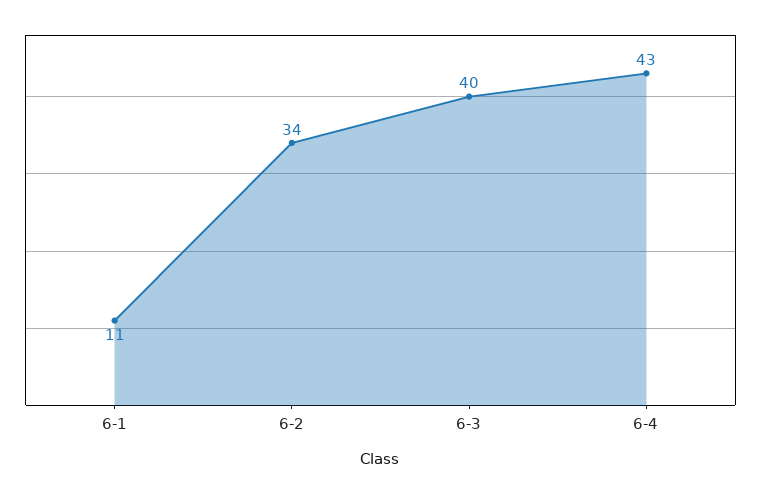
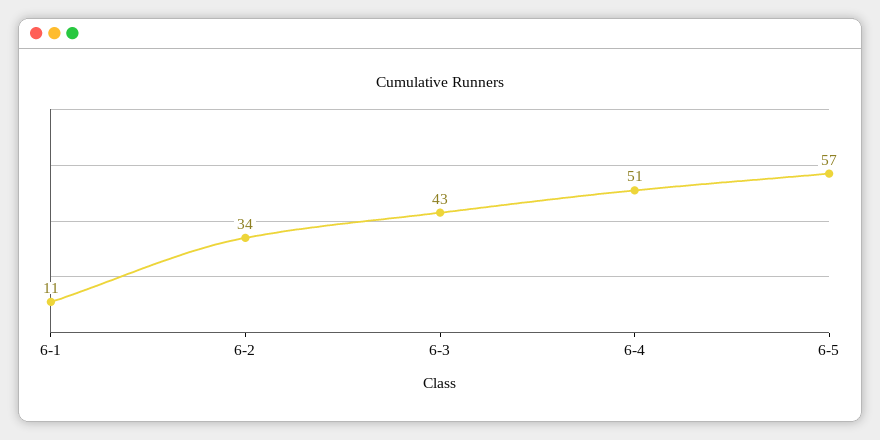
6-3: 40 -> 43
6-4: 43 -> 51
6-5: none -> 57

